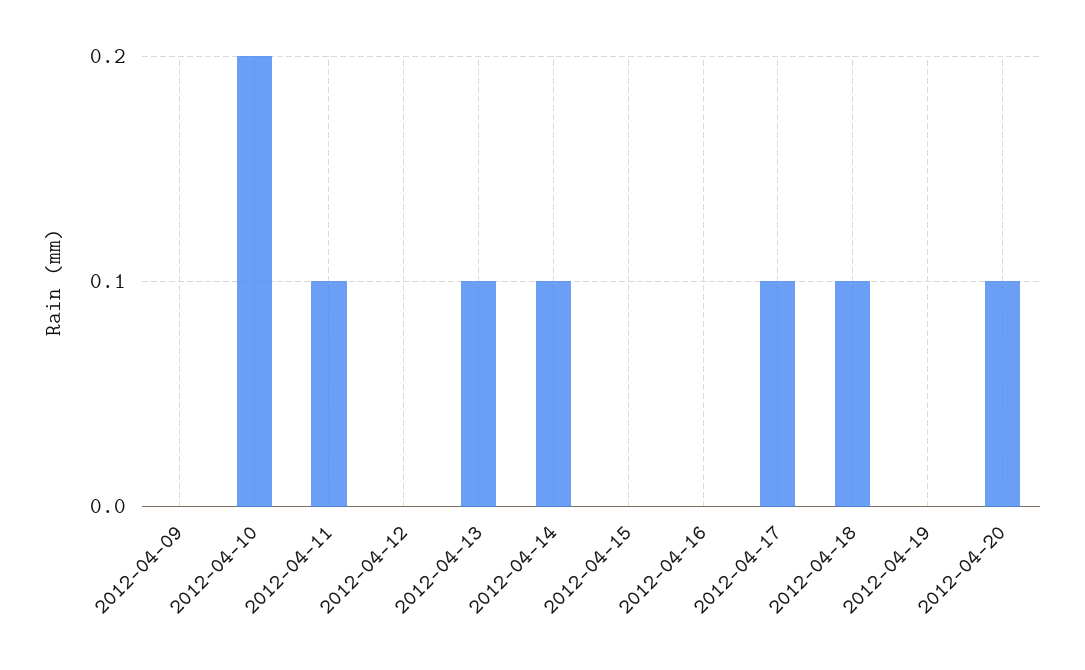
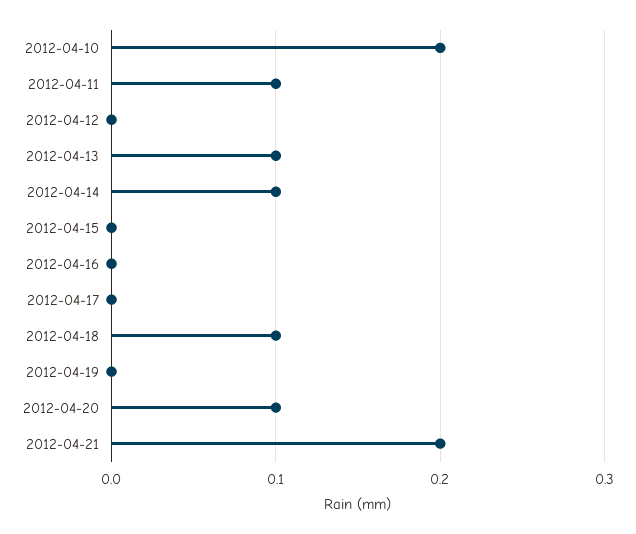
2012-04-09: 0 -> none
2012-04-17: 0.1 -> 0
2012-04-21: none -> 0.2

